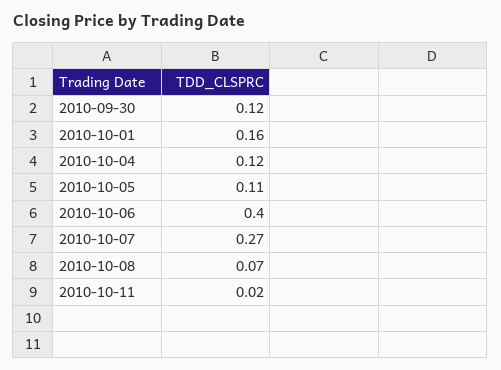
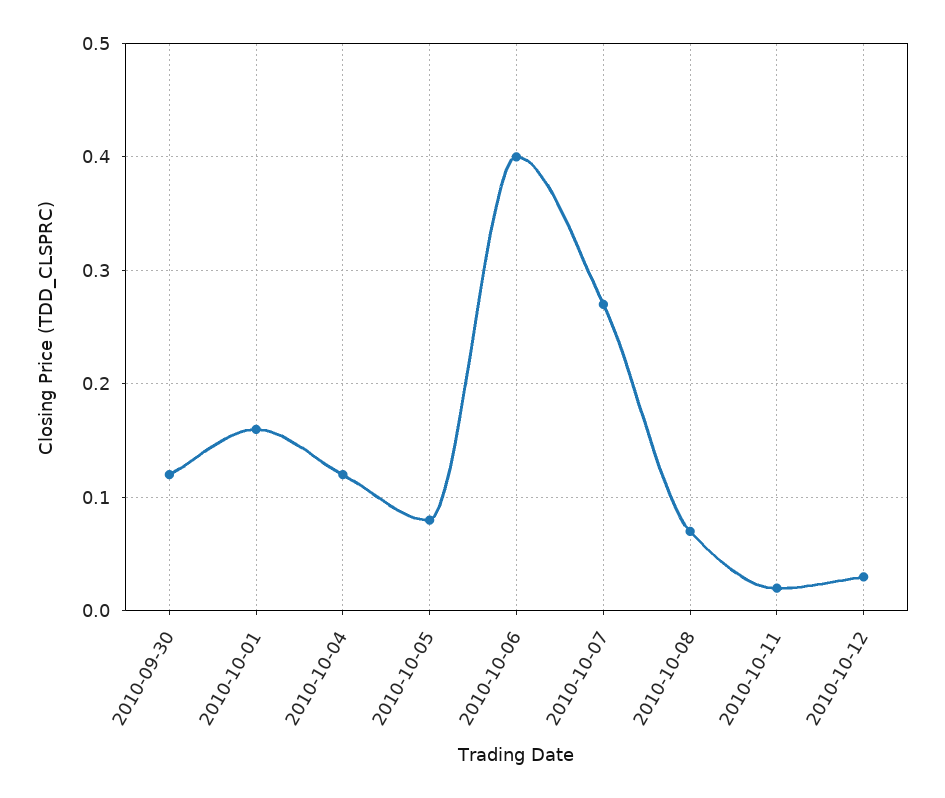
2010-10-05: 0.11 -> 0.08
2010-10-12: none -> 0.03

